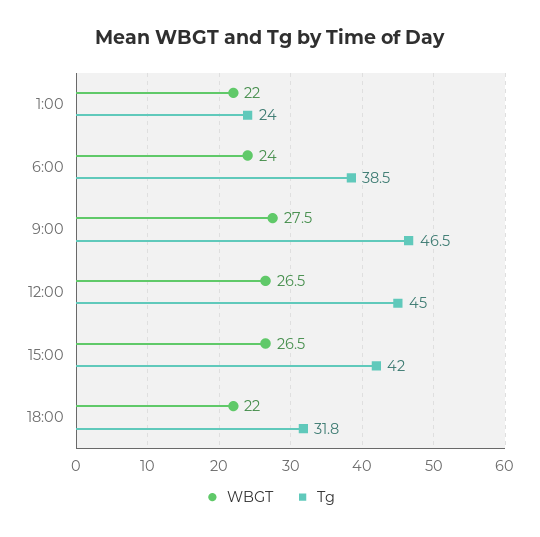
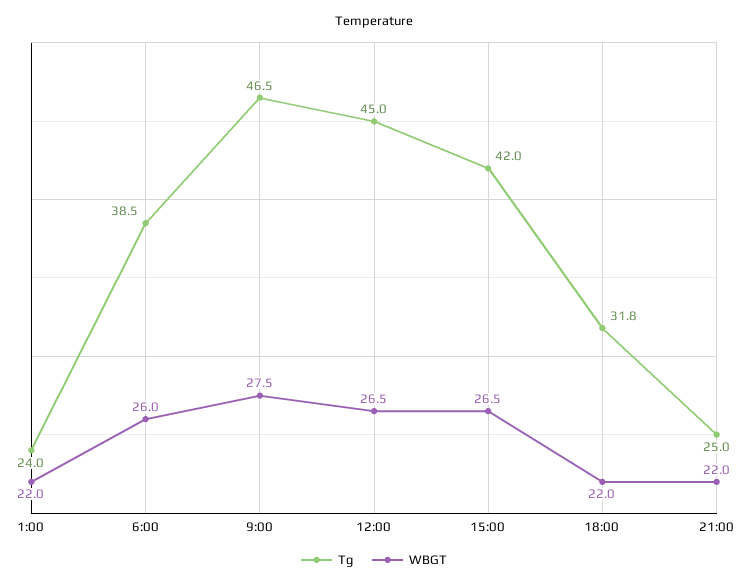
WBGT, 6:00: 24 -> 26
Tg, 21:00: none -> 25
WBGT, 21:00: none -> 22

